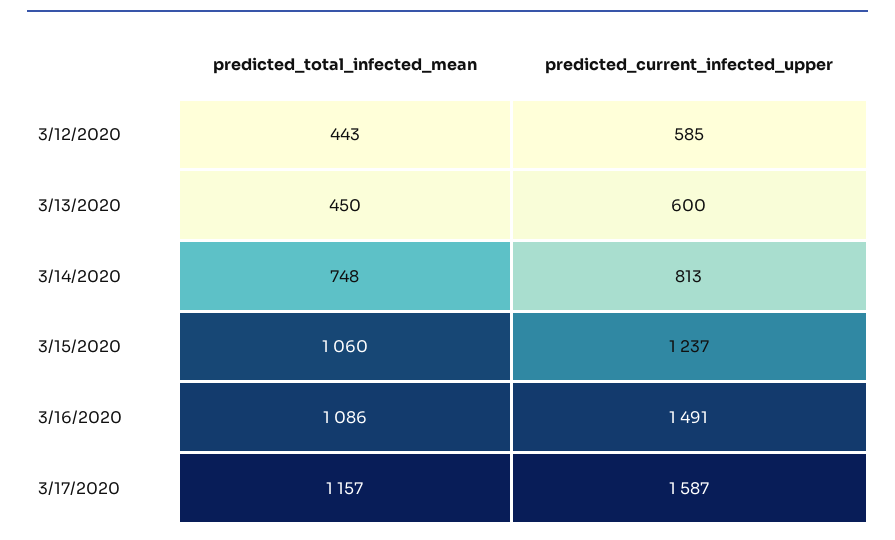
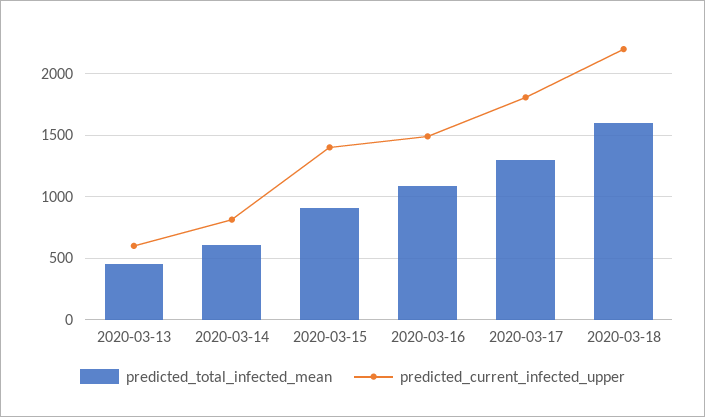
predicted_total_infected_mean, 3/12/2020: 443 -> none
predicted_current_infected_upper, 3/12/2020: 585 -> none
predicted_total_infected_mean, 3/14/2020: 748 -> 600
predicted_total_infected_mean, 3/15/2020: 1060 -> 900
predicted_current_infected_upper, 3/15/2020: 1237 -> 1400
predicted_total_infected_mean, 3/17/2020: 1157 -> 1300
predicted_current_infected_upper, 3/17/2020: 1587 -> 1800
predicted_total_infected_mean, 2020-03-18: none -> 1600
predicted_current_infected_upper, 2020-03-18: none -> 2200

